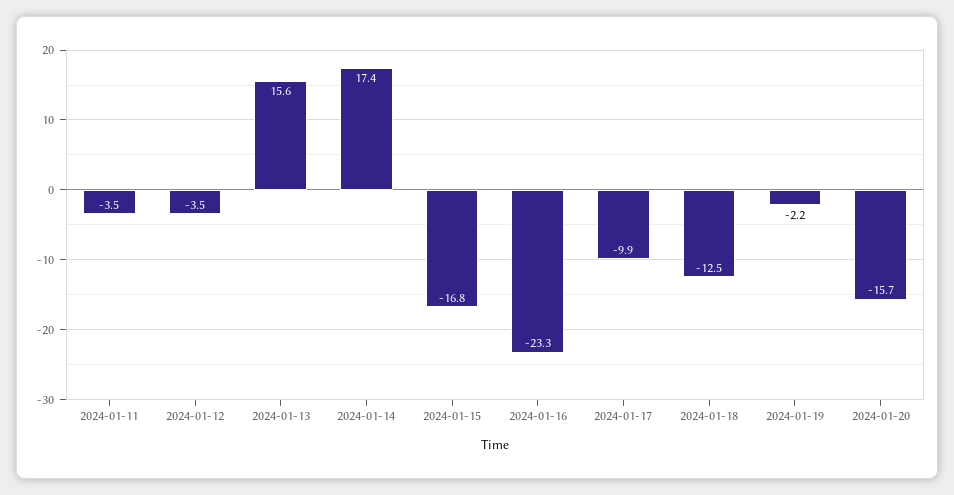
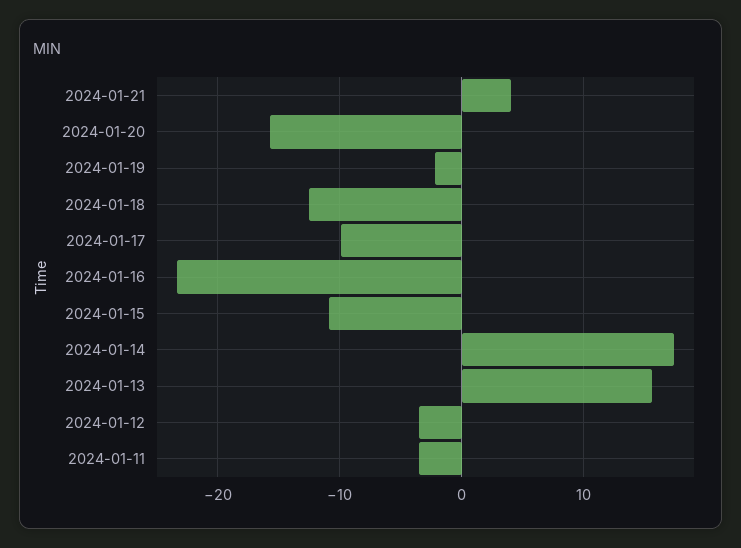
2024-01-15: -16.8 -> -11
2024-01-21: none -> 4

